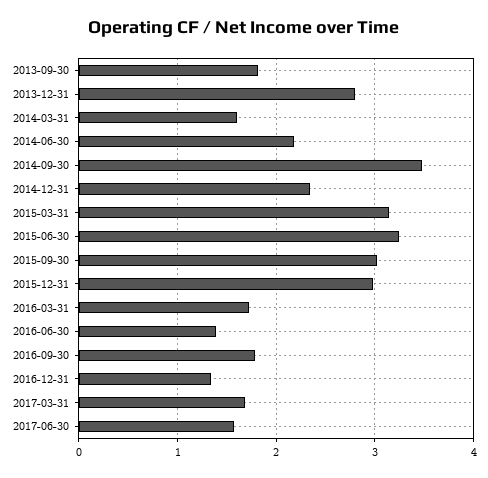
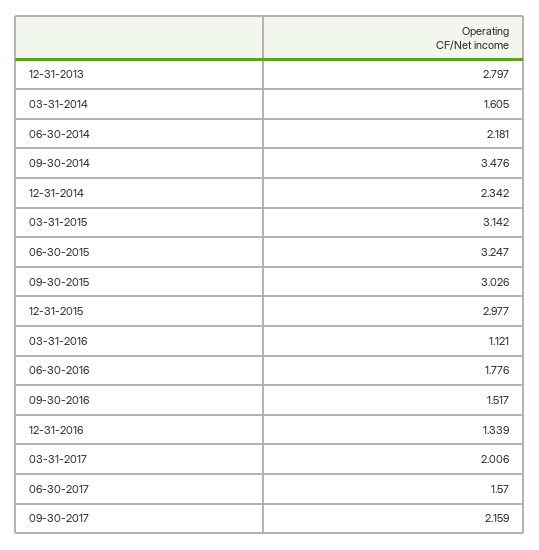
2013-09-30: 1.8 -> none
2016-03-31: 1.7 -> 1.121
2016-06-30: 1.4 -> 1.776
2016-09-30: 1.8 -> 1.517
2017-03-31: 1.7 -> 2.006
09-30-2017: none -> 2.159

